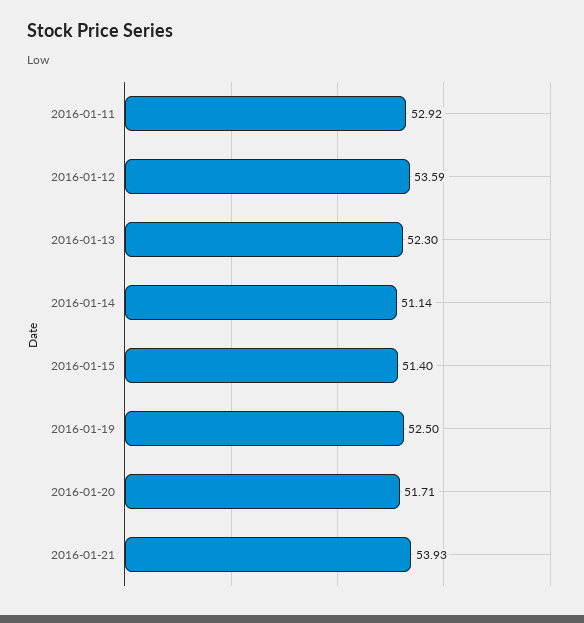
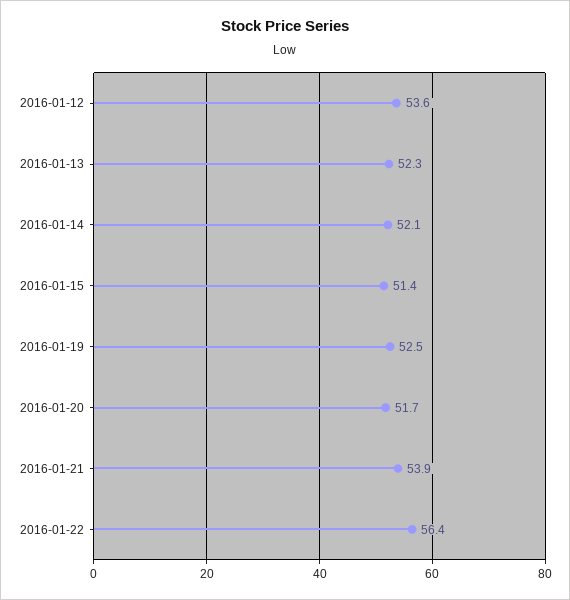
2016-01-11: 52.92 -> none
2016-01-14: 51.14 -> 52.1
2016-01-22: none -> 56.4

